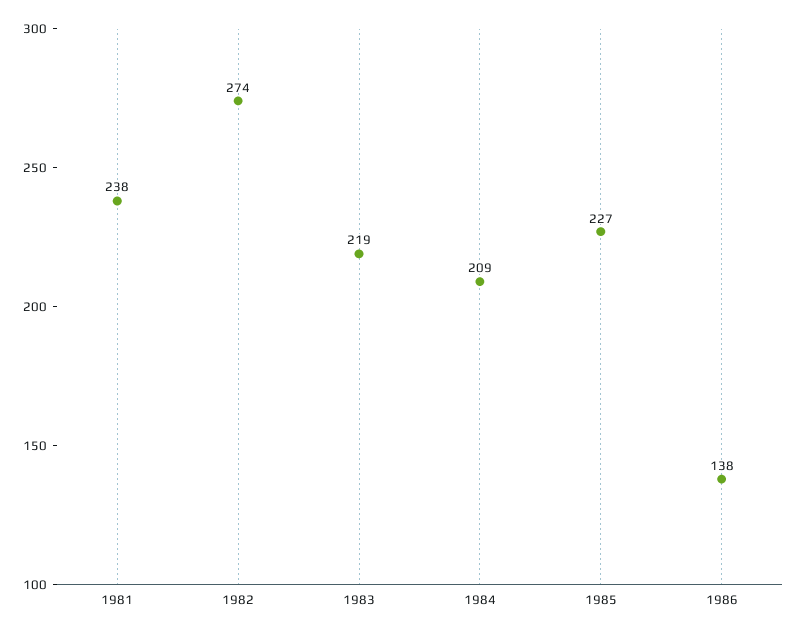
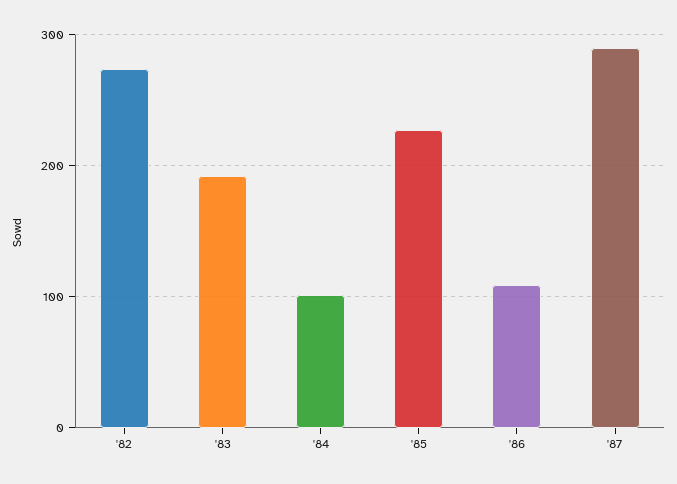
1981: 238 -> none
1983: 219 -> 190
1984: 209 -> 100
1986: 138 -> 110
'87: none -> 290

